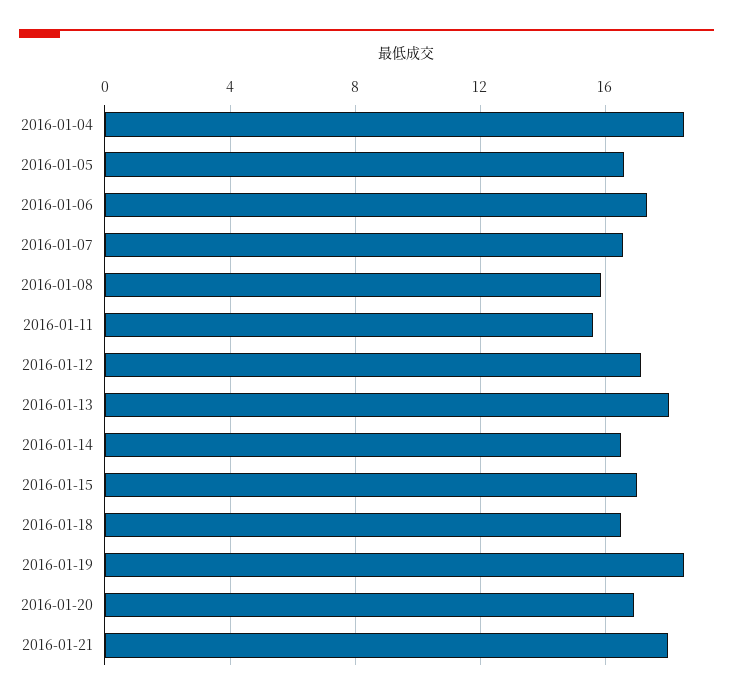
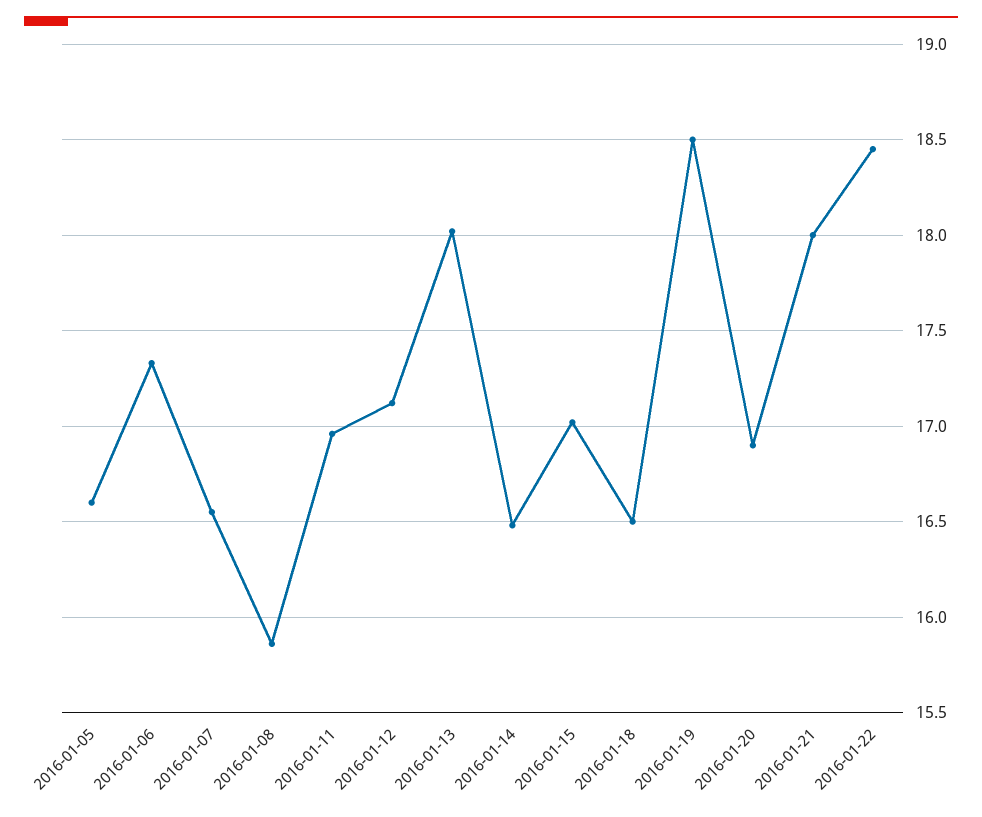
2016-01-04: 18.5 -> none
2016-01-11: 15.5 -> 16.95
2016-01-22: none -> 18.45

